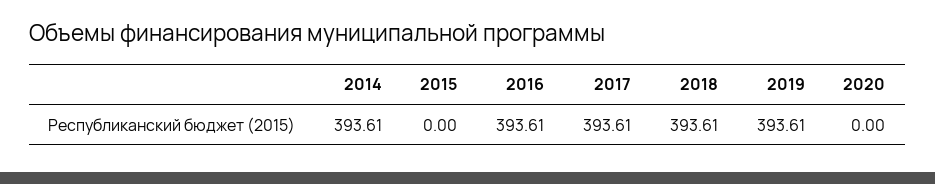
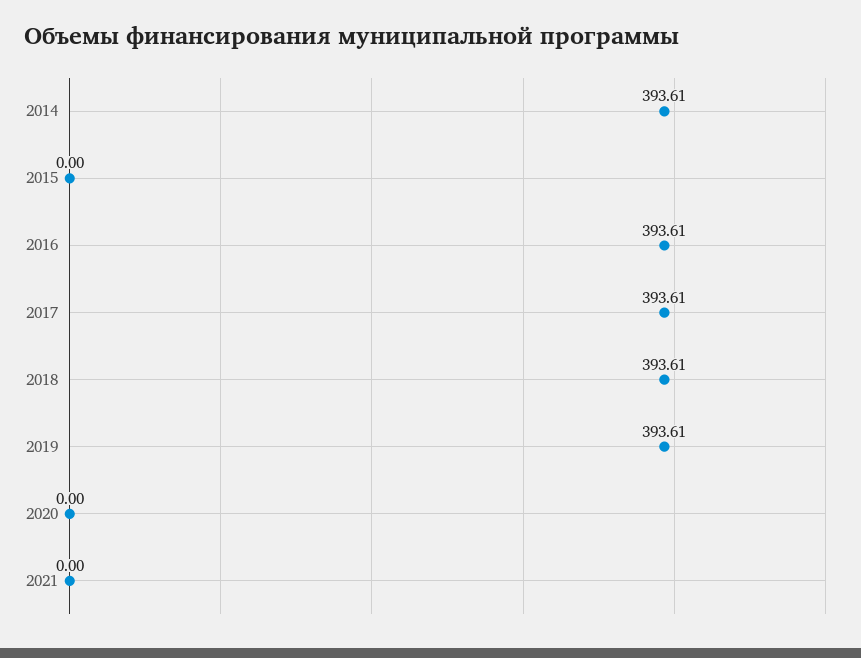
2021: none -> 0

